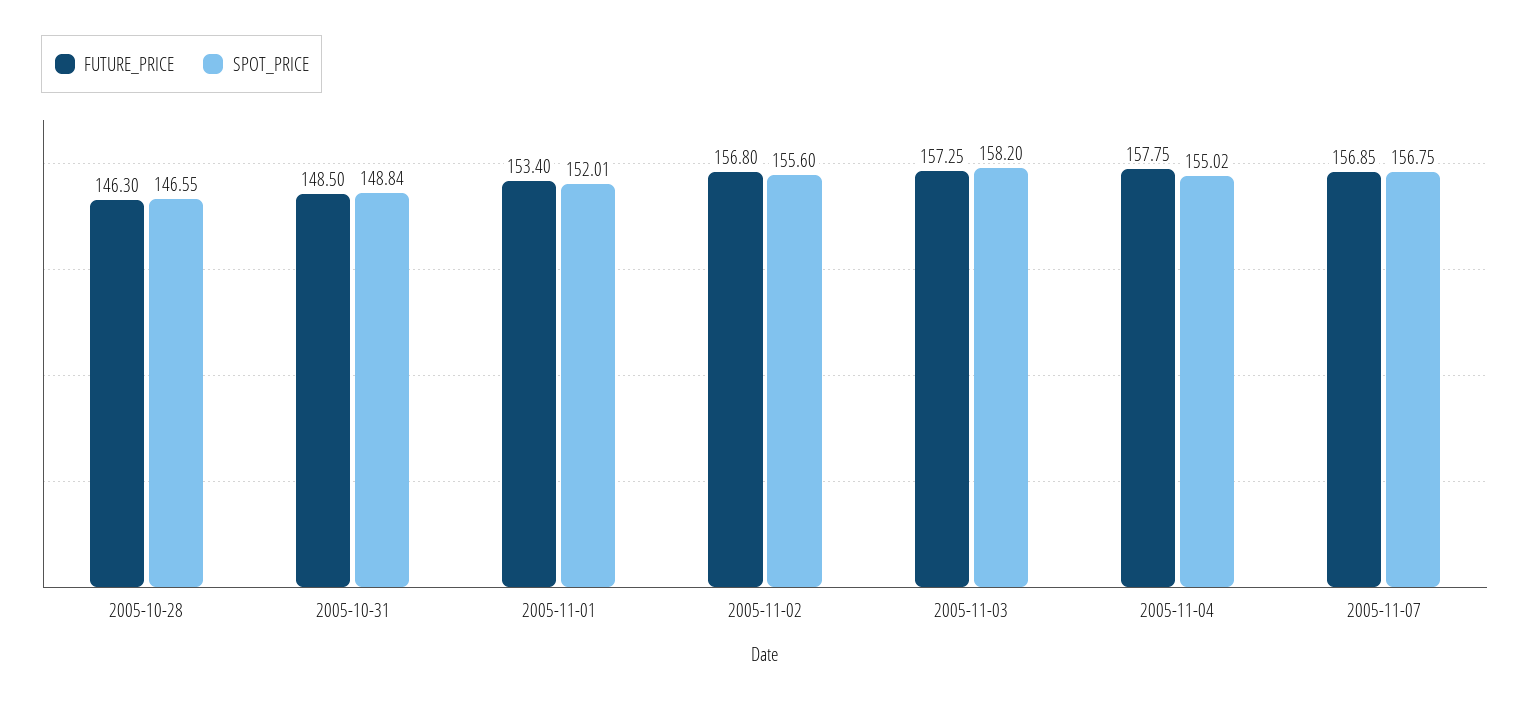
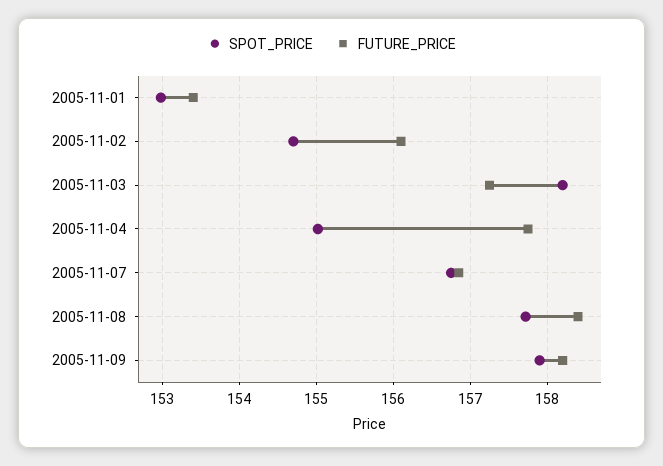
FUTURE_PRICE, 2005-10-28: 146.3 -> none
SPOT_PRICE, 2005-10-28: 146.55 -> none
FUTURE_PRICE, 2005-10-31: 148.5 -> none
SPOT_PRICE, 2005-10-31: 148.84 -> none
SPOT_PRICE, 2005-11-01: 152.01 -> 153
FUTURE_PRICE, 2005-11-02: 156.8 -> 156.1
SPOT_PRICE, 2005-11-02: 155.6 -> 154.7
SPOT_PRICE, 2005-11-08: none -> 157.7
FUTURE_PRICE, 2005-11-08: none -> 158.4
SPOT_PRICE, 2005-11-09: none -> 157.9
FUTURE_PRICE, 2005-11-09: none -> 158.2

